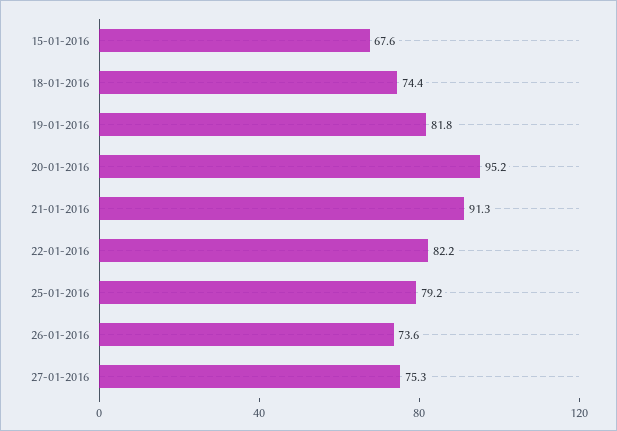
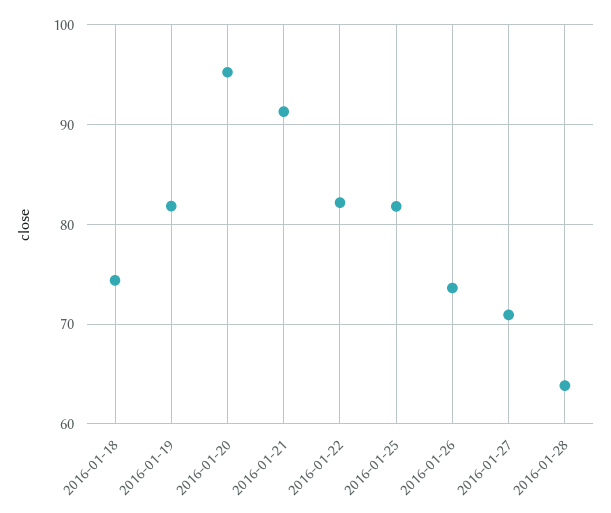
15-01-2016: 67.6 -> none
25-01-2016: 79.2 -> 82
27-01-2016: 75.3 -> 71
2016-01-28: none -> 64

